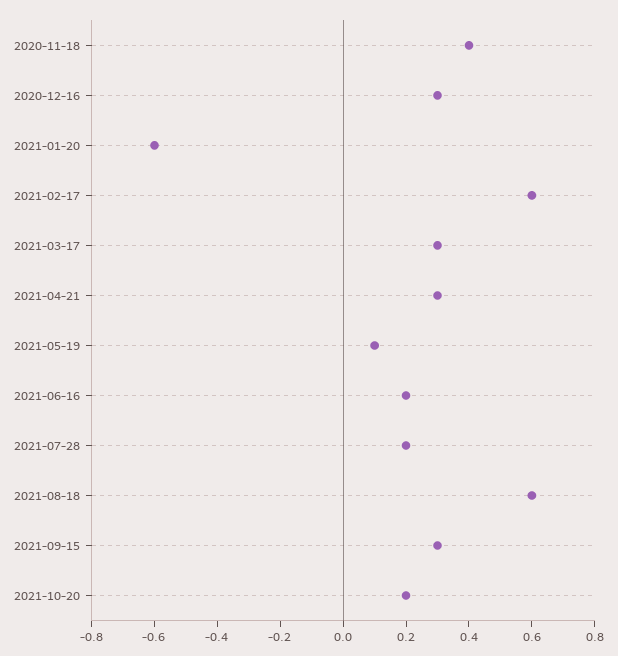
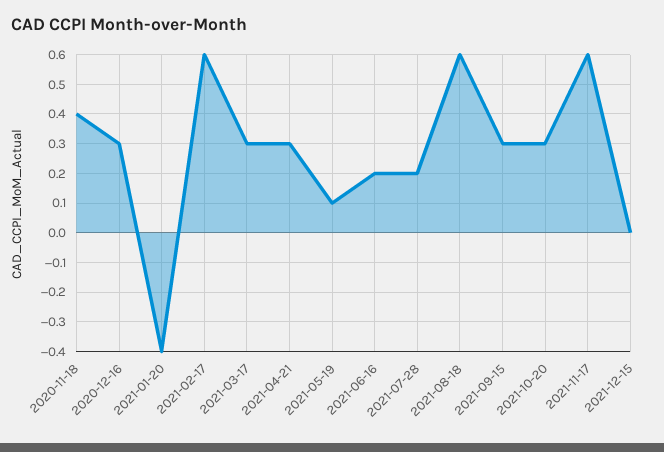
2021-01-20: -0.6 -> -0.4
2021-10-20: 0.2 -> 0.3
2021-11-17: none -> 0.6
2021-12-15: none -> 0

